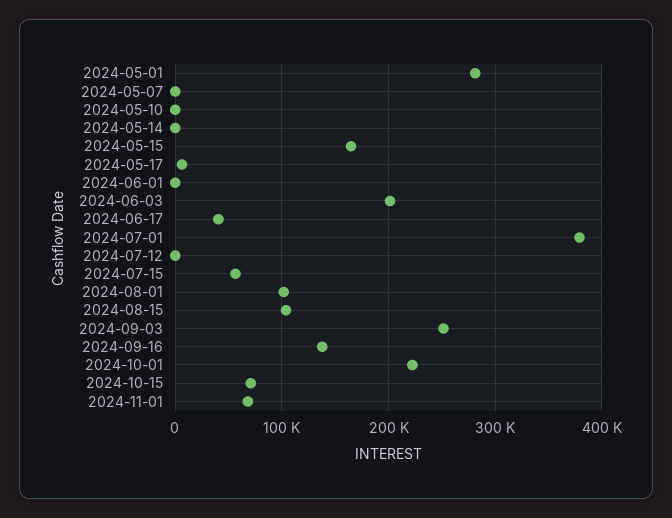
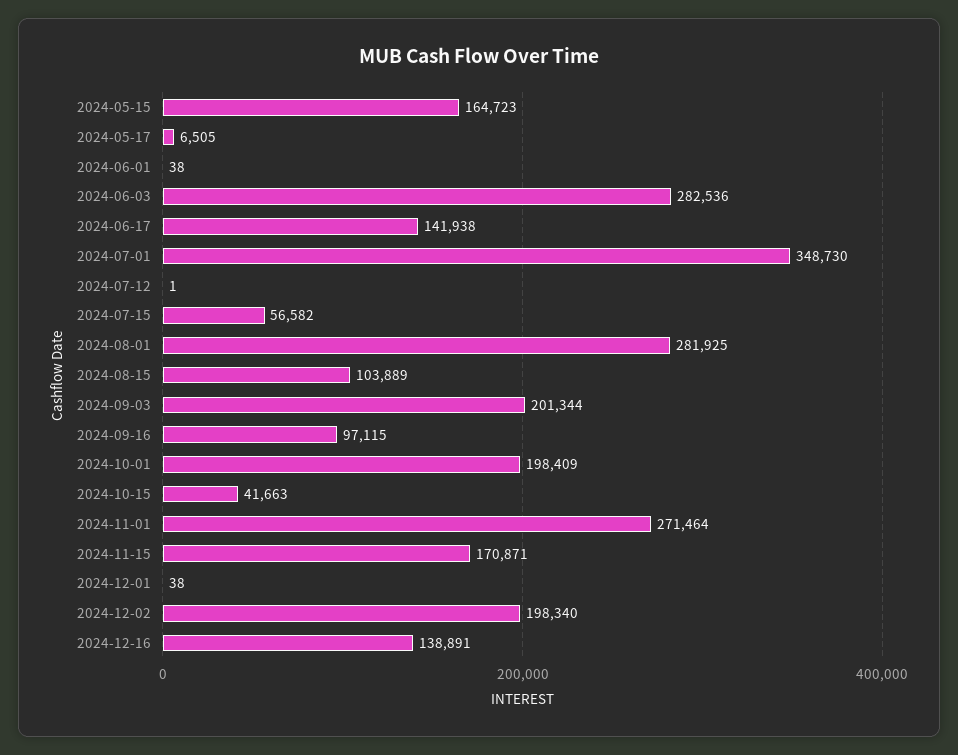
2024-05-01: 280000 -> none
2024-05-07: 0 -> none
2024-05-10: 0 -> none
2024-05-14: 0 -> none
2024-06-03: 200000 -> 282536
2024-06-17: 40000 -> 141938
2024-07-01: 380000 -> 348730
2024-08-01: 100000 -> 281925
2024-09-03: 250000 -> 201344
2024-09-16: 140000 -> 97115
2024-10-01: 220000 -> 198409
2024-10-15: 70000 -> 41663
2024-11-01: 70000 -> 271464
2024-11-15: none -> 170871
2024-12-01: none -> 38
2024-12-02: none -> 198340
2024-12-16: none -> 138891

